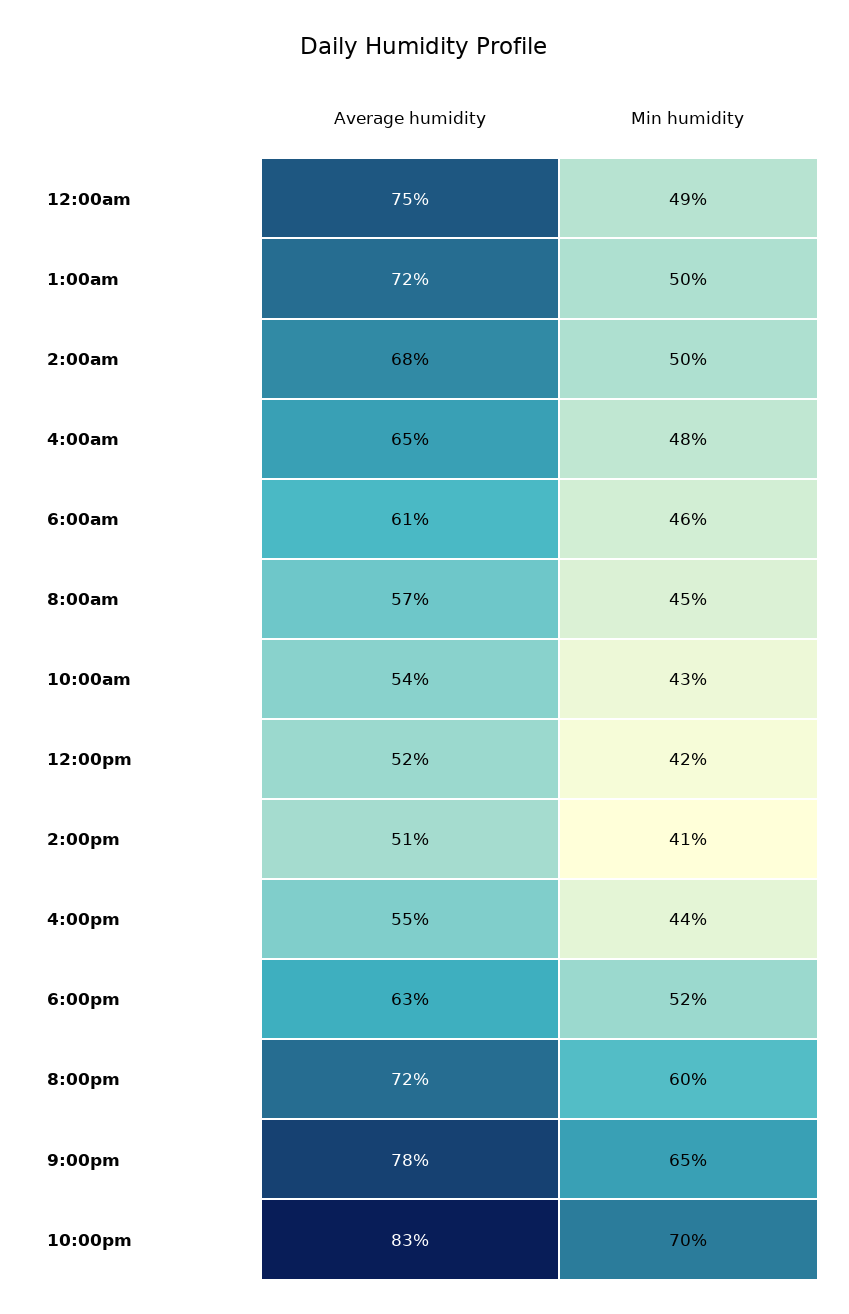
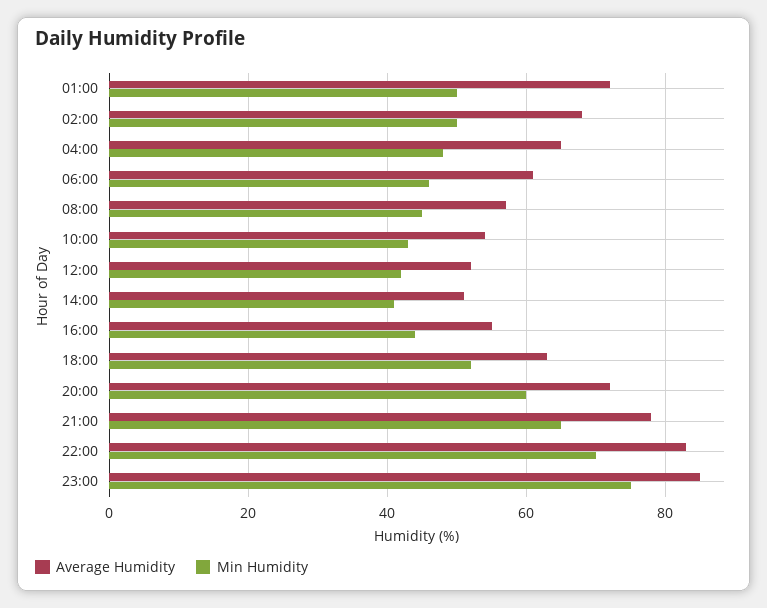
Average humidity, 12:00am: 75 -> none
Min humidity, 12:00am: 49 -> none
Average humidity, 23:00: none -> 85
Min humidity, 23:00: none -> 75

